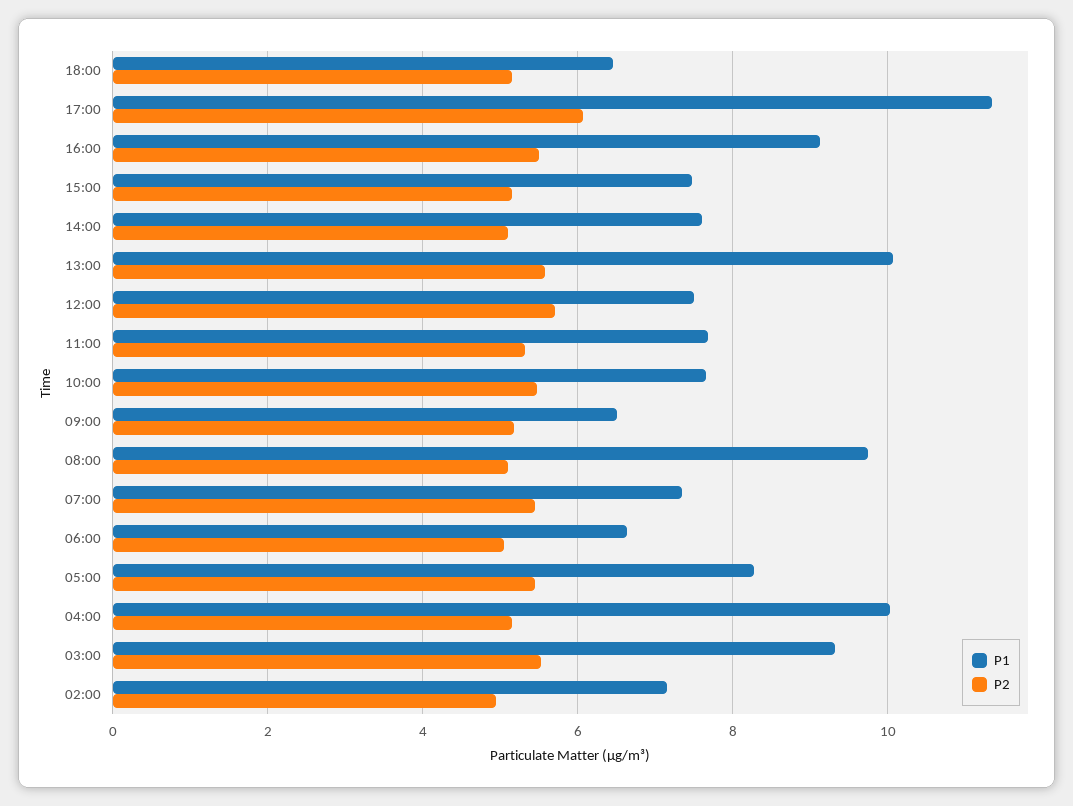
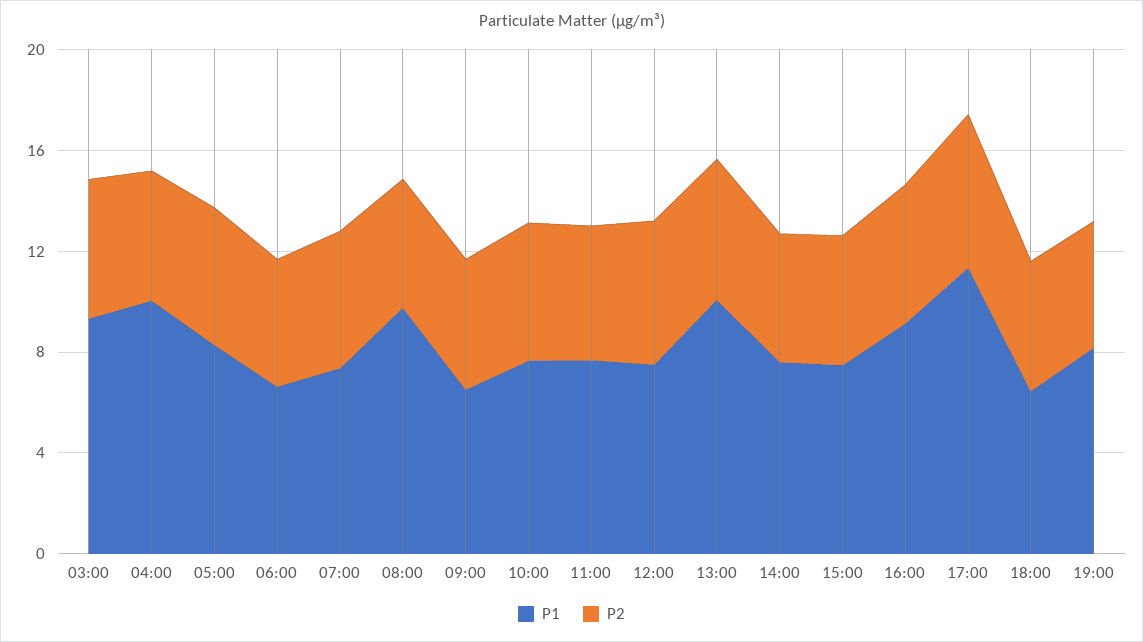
P1, 02:00: 7.2 -> none
P2, 02:00: 5 -> none
P1, 19:00: none -> 8
P2, 19:00: none -> 5

